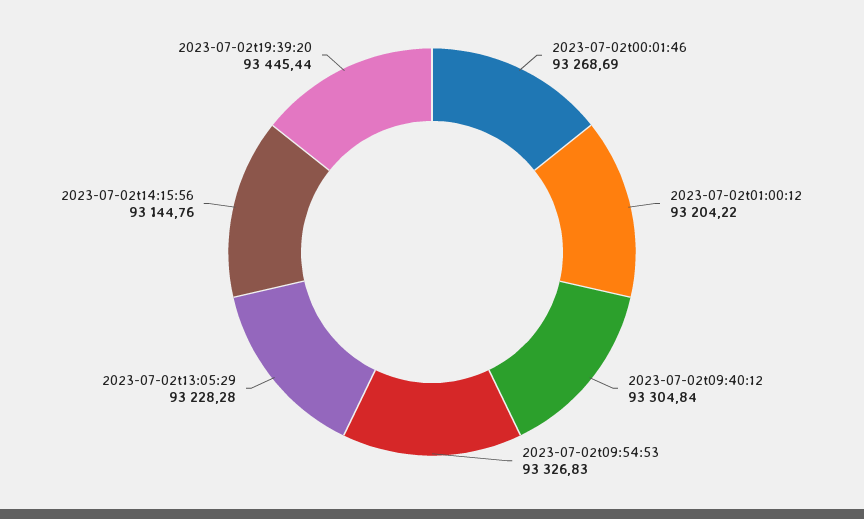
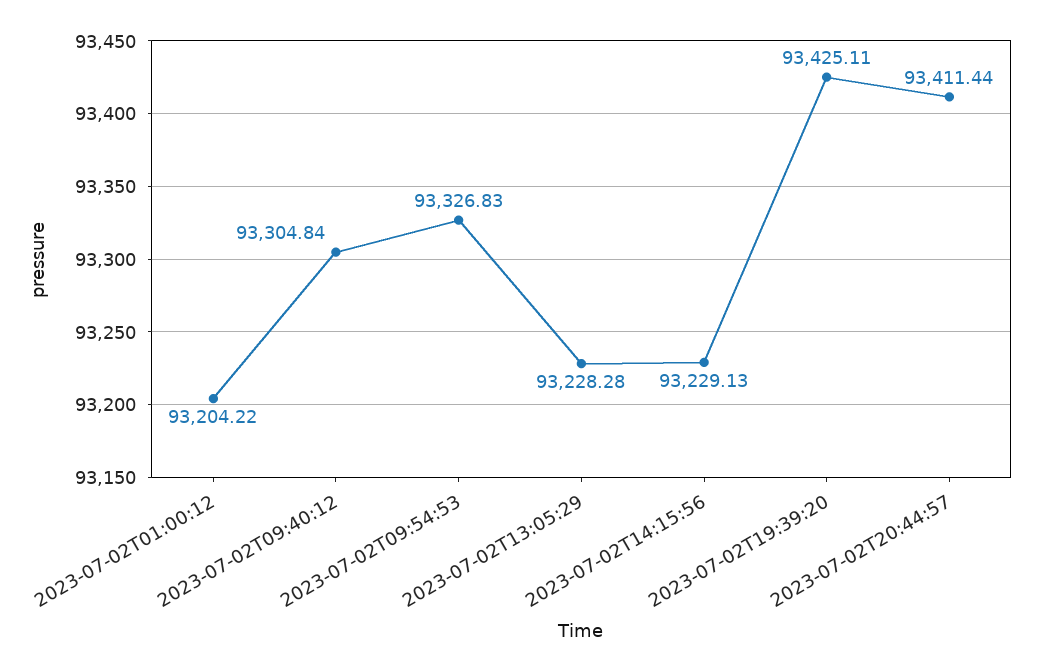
2023-07-02t00:01:46: 93268.69 -> none
2023-07-02t14:15:56: 93144.76 -> 93229.13
2023-07-02t19:39:20: 93445.44 -> 93425.11
2023-07-02T20:44:57: none -> 93411.44

